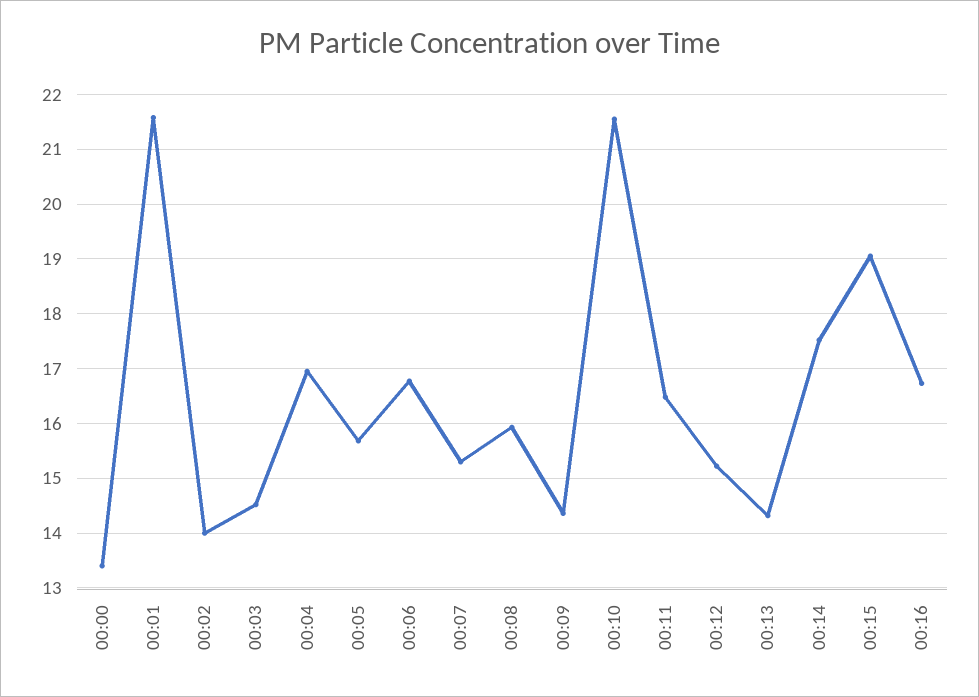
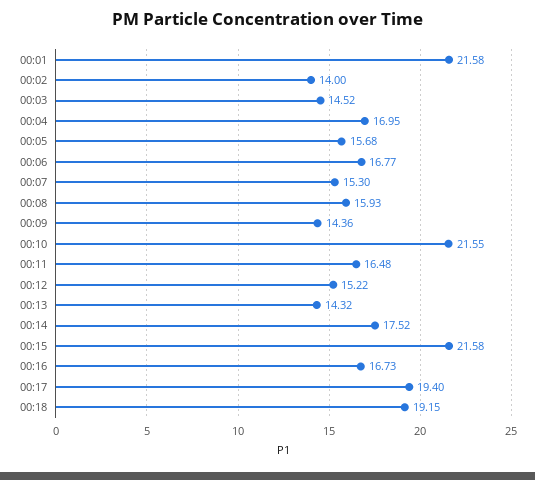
00:00: 13.4 -> none
00:15: 19 -> 21.58
00:17: none -> 19.4
00:18: none -> 19.15

